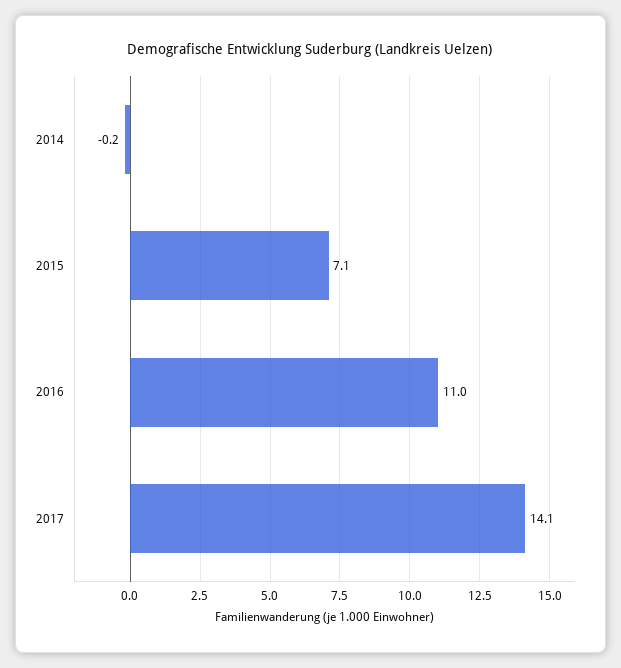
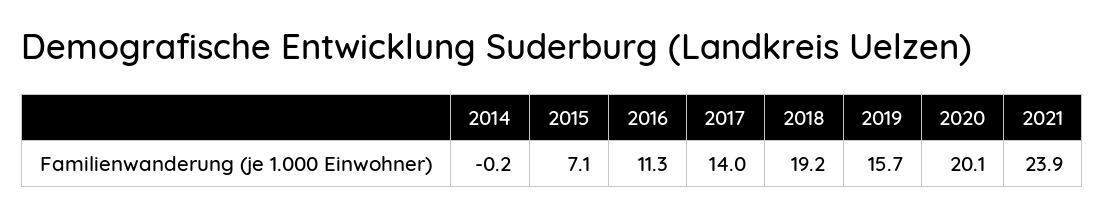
2016: 11 -> 11.3
2017: 14.1 -> 14
2018: none -> 19.2
2019: none -> 15.7
2020: none -> 20.1
2021: none -> 23.9

